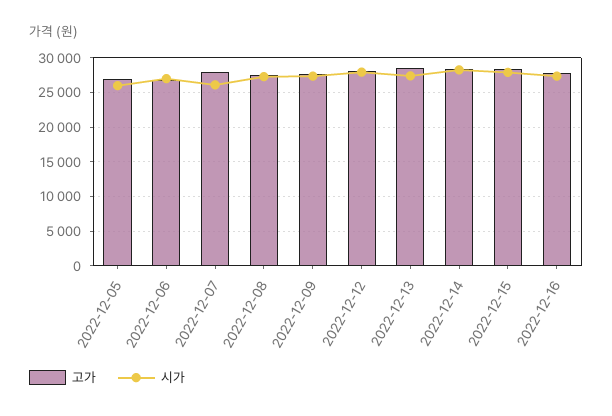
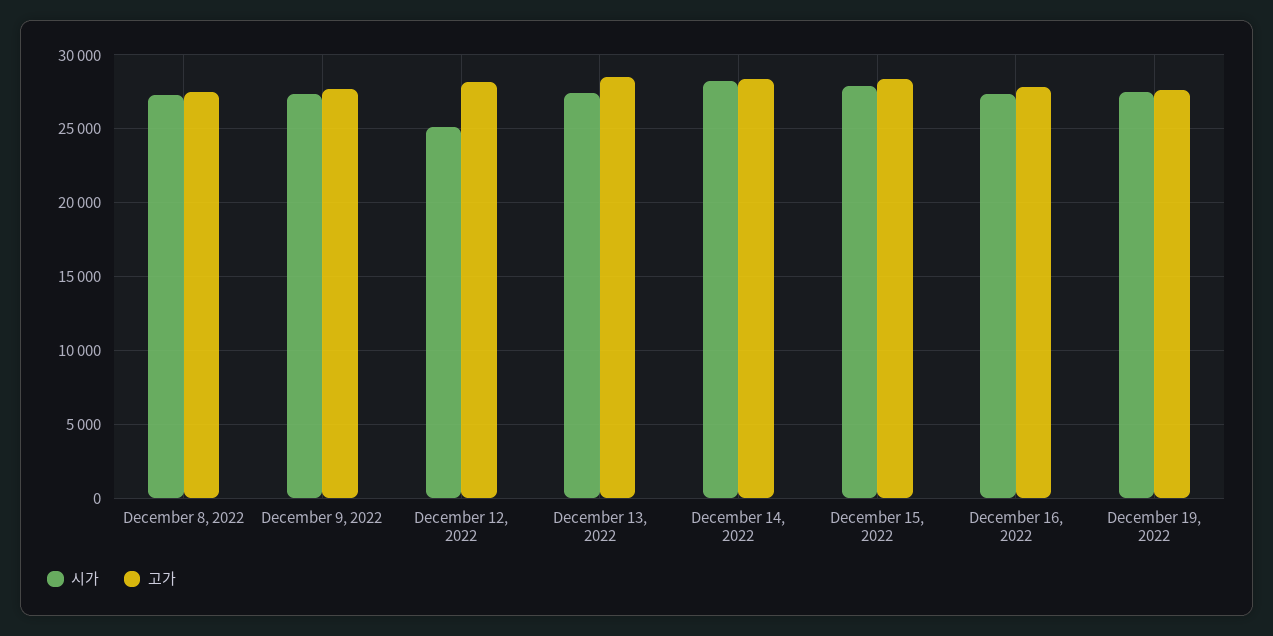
고가, 2022-12-05: 27000 -> none
시가, 2022-12-05: 26000 -> none
고가, 2022-12-06: 27000 -> none
시가, 2022-12-06: 27000 -> none
고가, 2022-12-07: 28000 -> none
시가, 2022-12-07: 26000 -> none
시가, 2022-12-12: 28000 -> 25000
시가, December 19, 2022: none -> 27500
고가, December 19, 2022: none -> 27500

